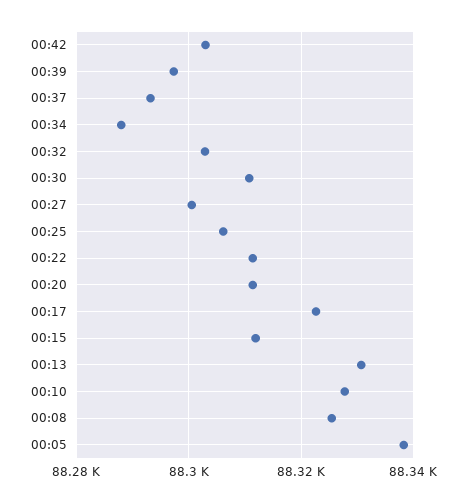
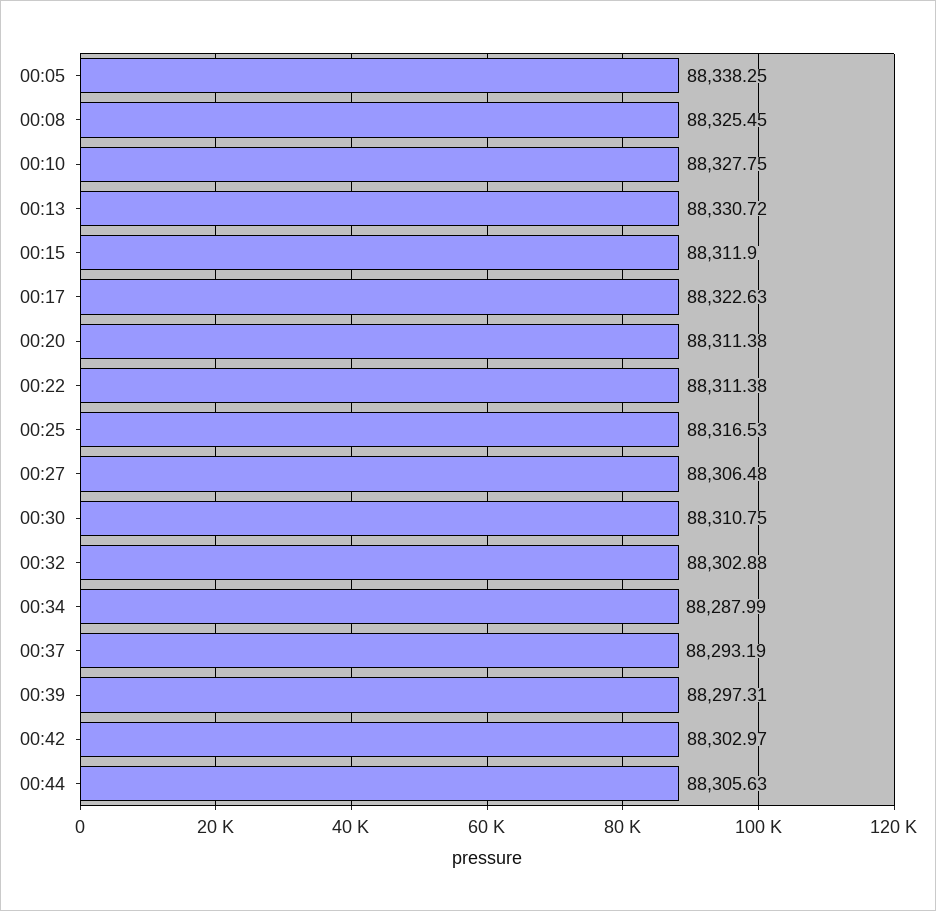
00:27: 88300 -> 88306.48
00:25: 88306 -> 88316.53
00:44: none -> 88305.63

